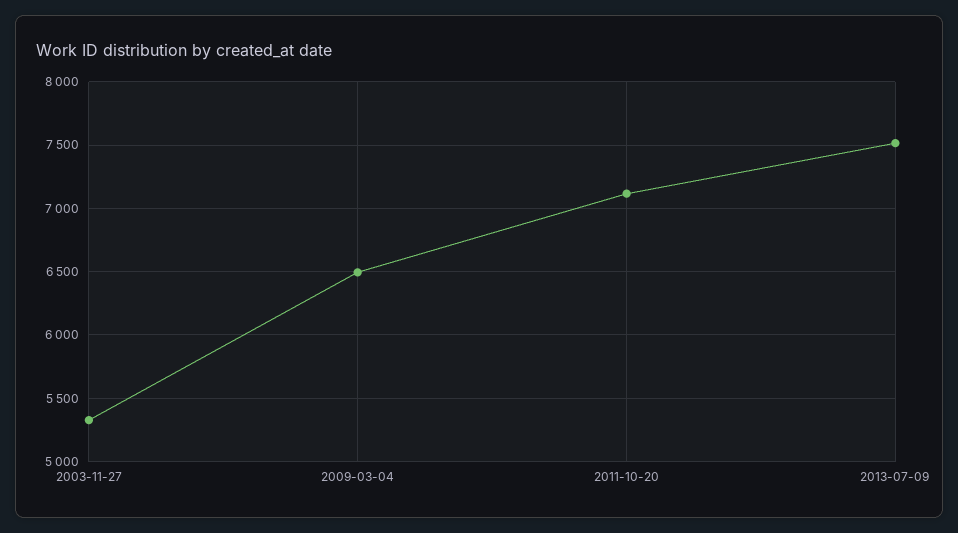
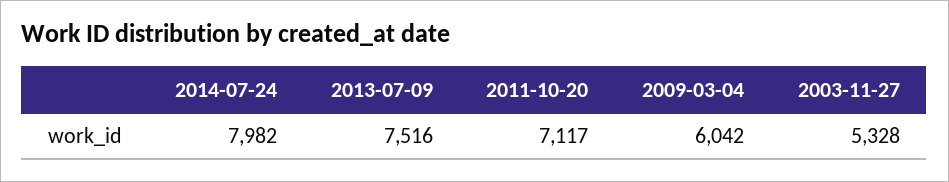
2009-03-04: 6500 -> 6042
2014-07-24: none -> 7982

